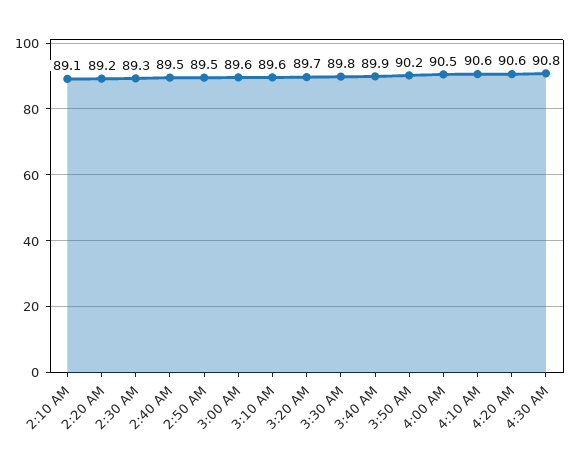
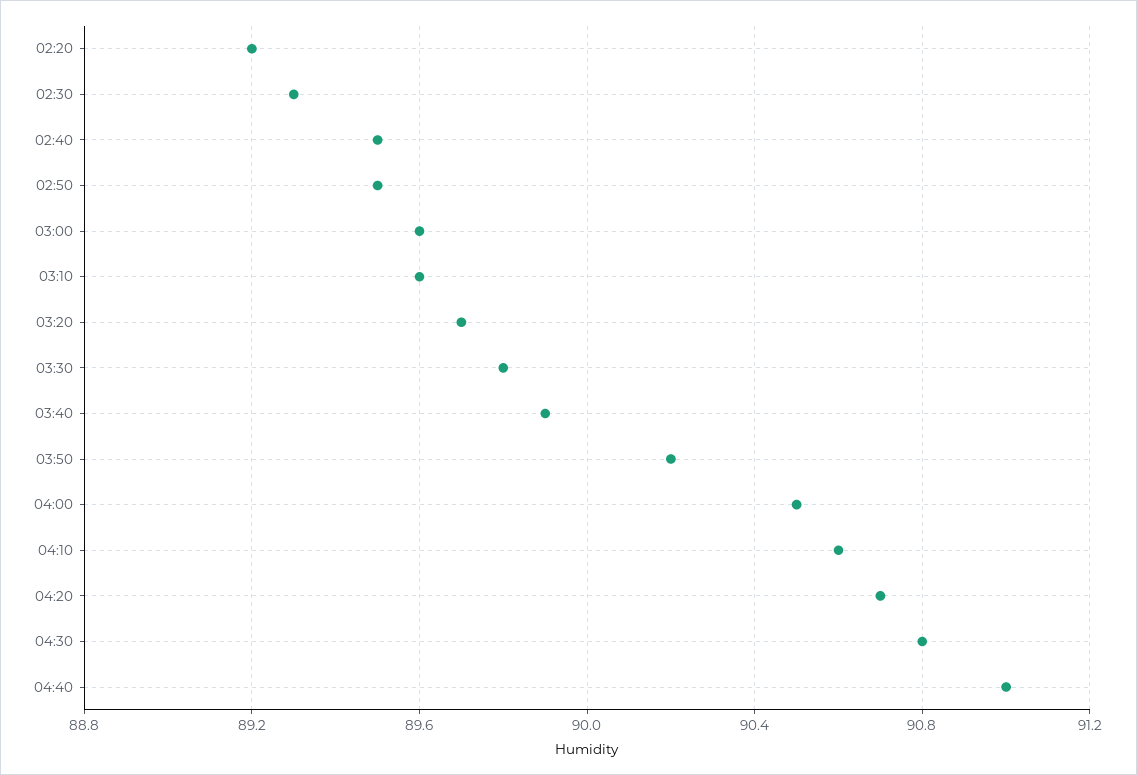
2:10 AM: 89.1 -> none
4:20 AM: 90.6 -> 90.7
04:40: none -> 91

